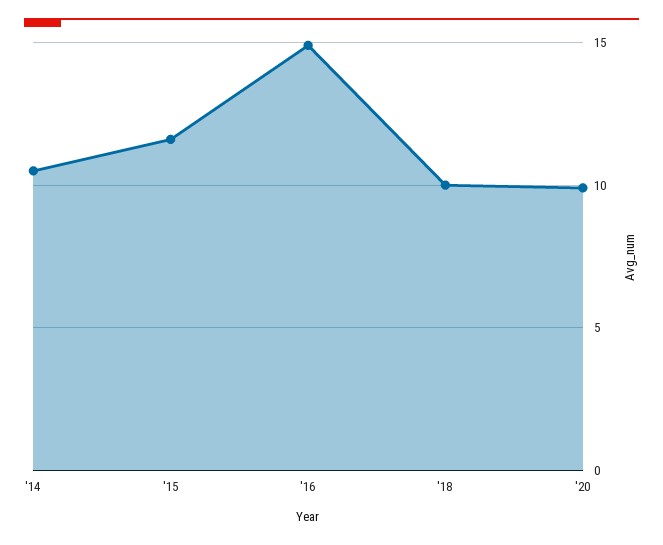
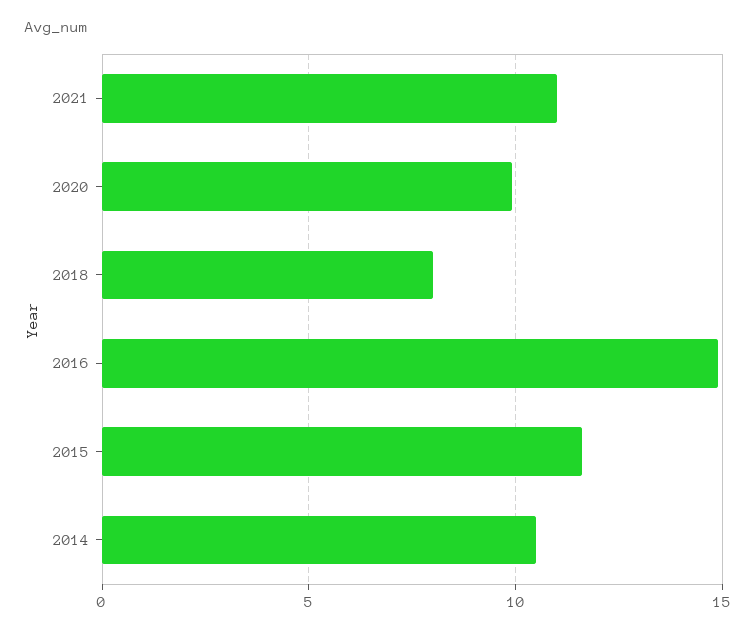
'18: 10 -> 8
2021: none -> 11

